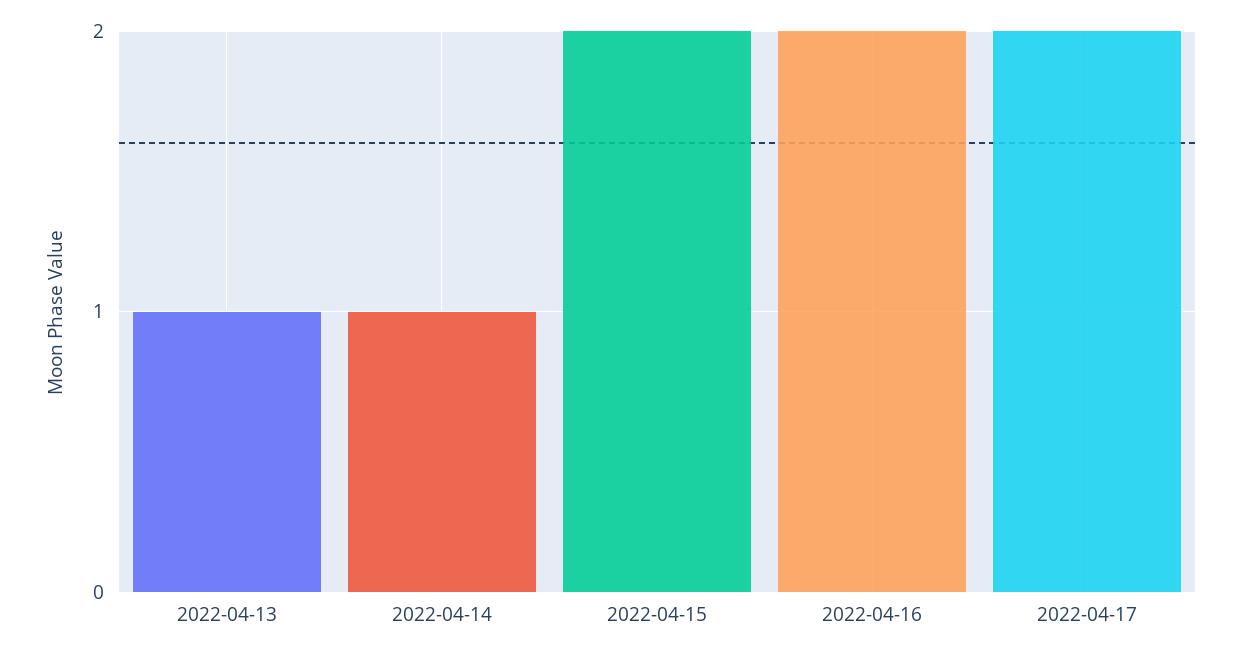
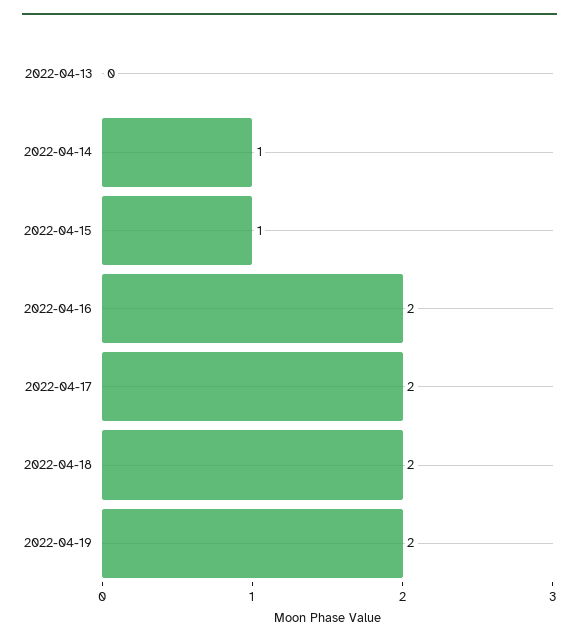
2022-04-13: 1 -> 0
2022-04-15: 2 -> 1
2022-04-18: none -> 2
2022-04-19: none -> 2

